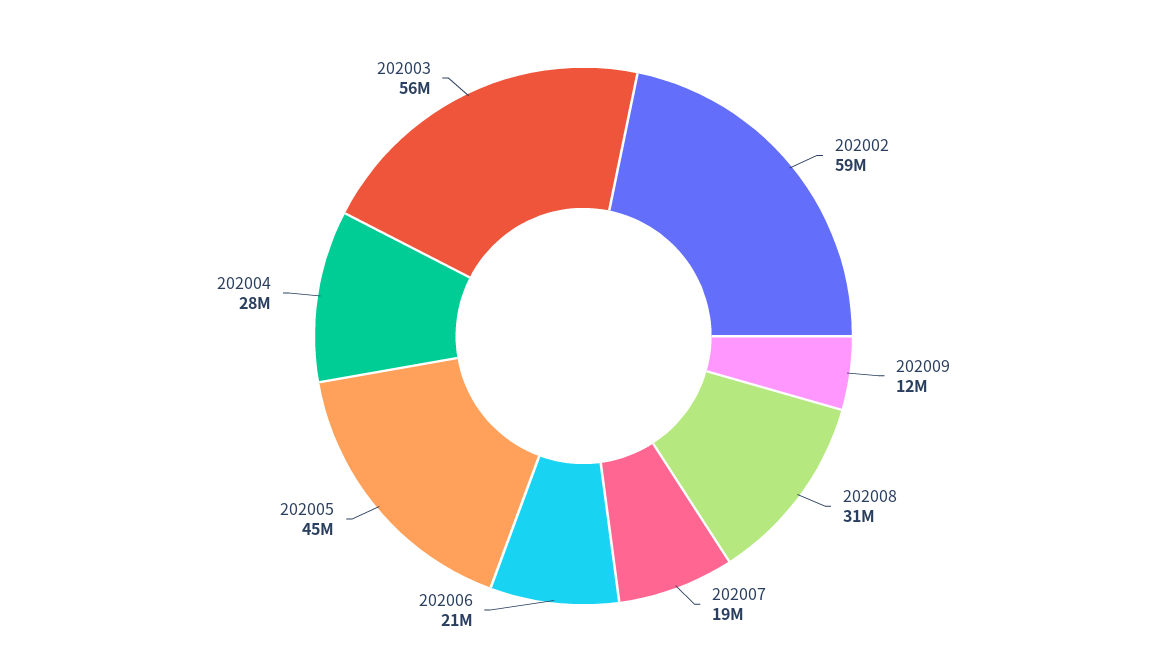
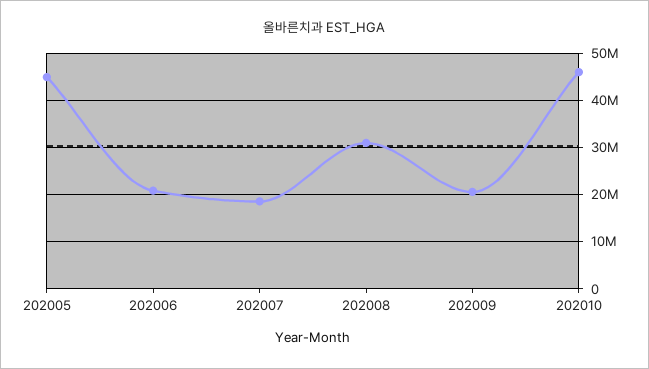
202002: 59000000 -> none
202009: 12000000 -> 20000000
202004: 28000000 -> none
202003: 56000000 -> none
202010: none -> 46000000

